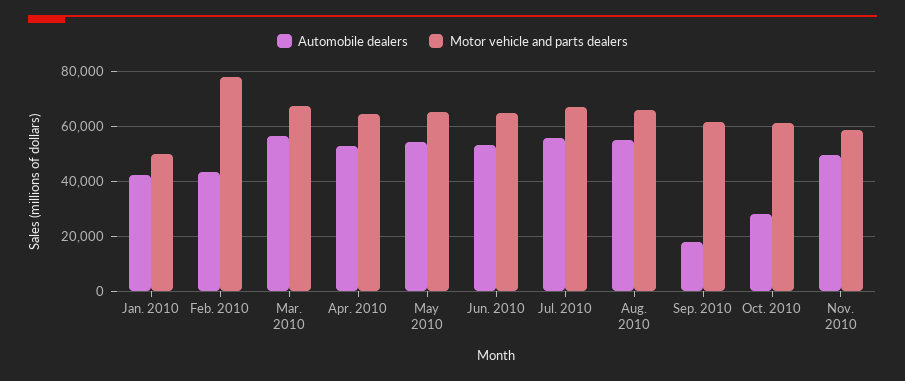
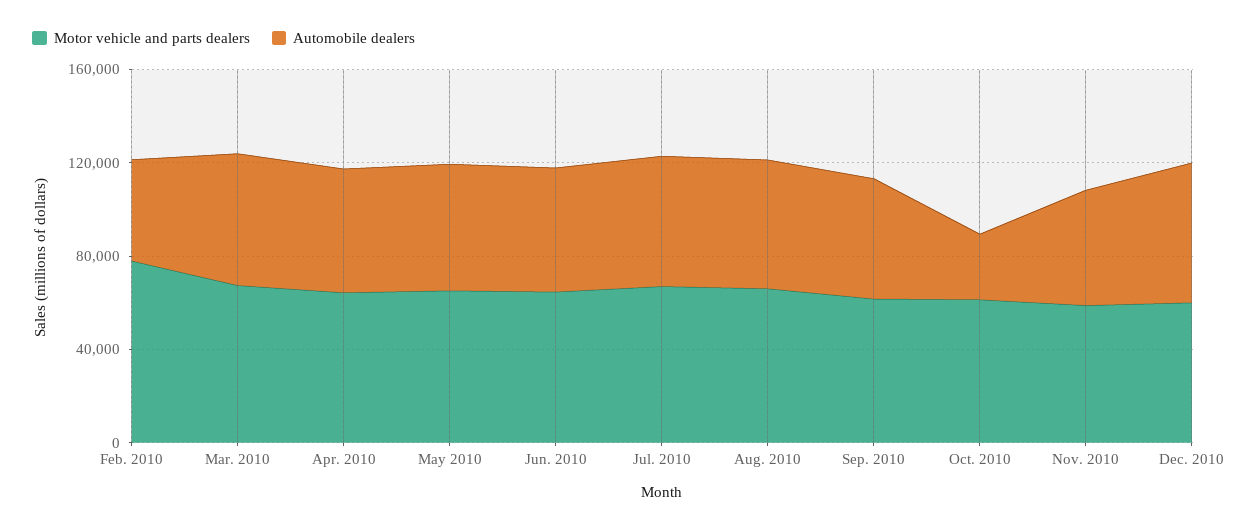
Automobile dealers, Jan. 2010: 42500 -> none
Motor vehicle and parts dealers, Jan. 2010: 50000 -> none
Automobile dealers, Sep. 2010: 17500 -> 50000
Motor vehicle and parts dealers, Dec. 2010: none -> 60000
Automobile dealers, Dec. 2010: none -> 60000

